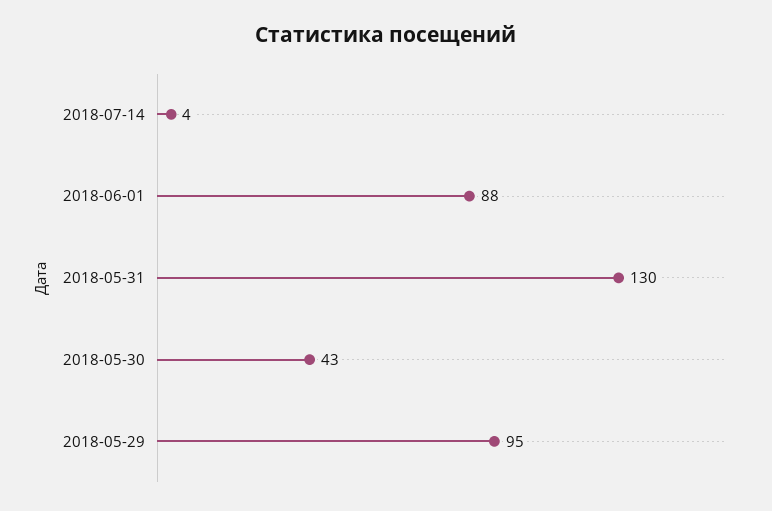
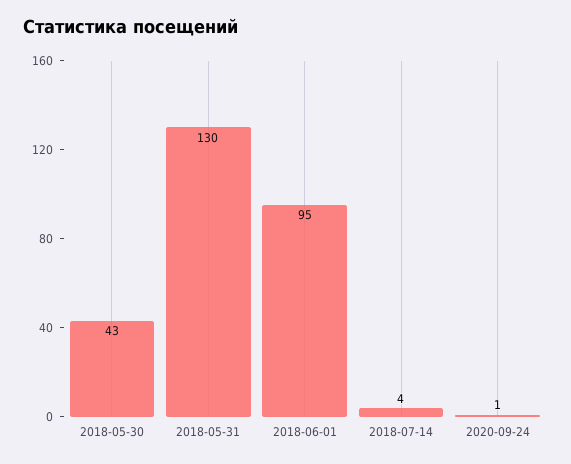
2018-06-01: 88 -> 95
2018-05-29: 95 -> none
2020-09-24: none -> 1

